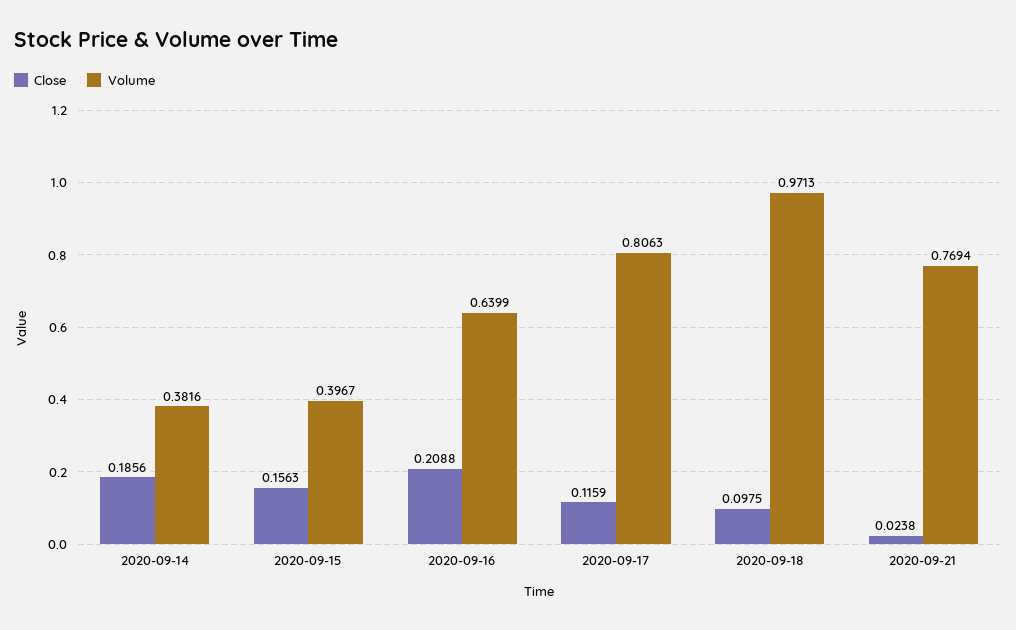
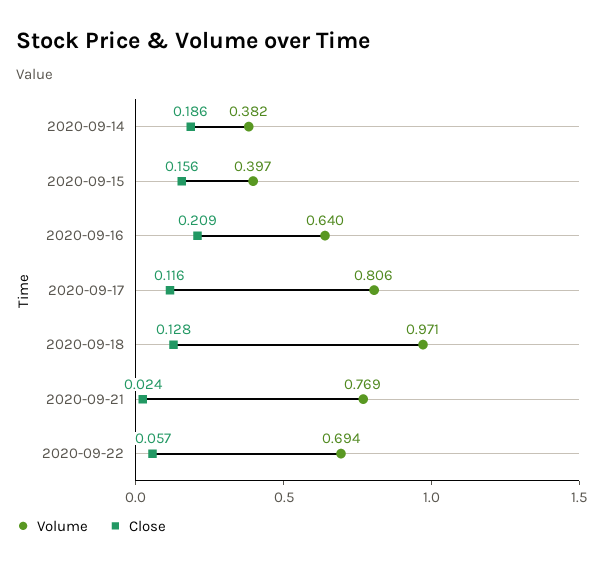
Close, 2020-09-18: 0.0975 -> 0.128
Volume, 2020-09-22: none -> 0.694
Close, 2020-09-22: none -> 0.057

